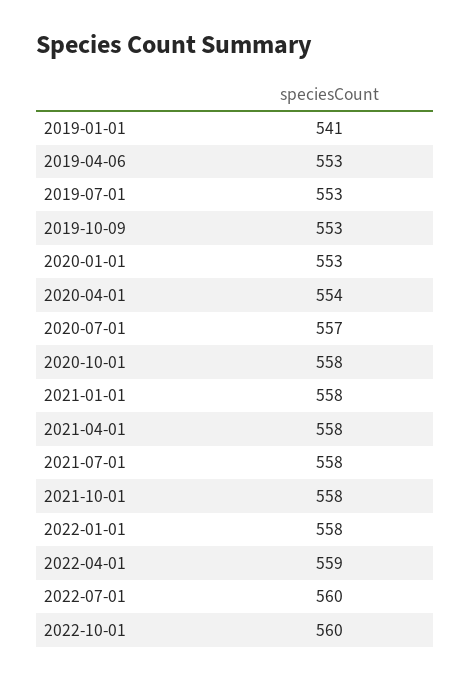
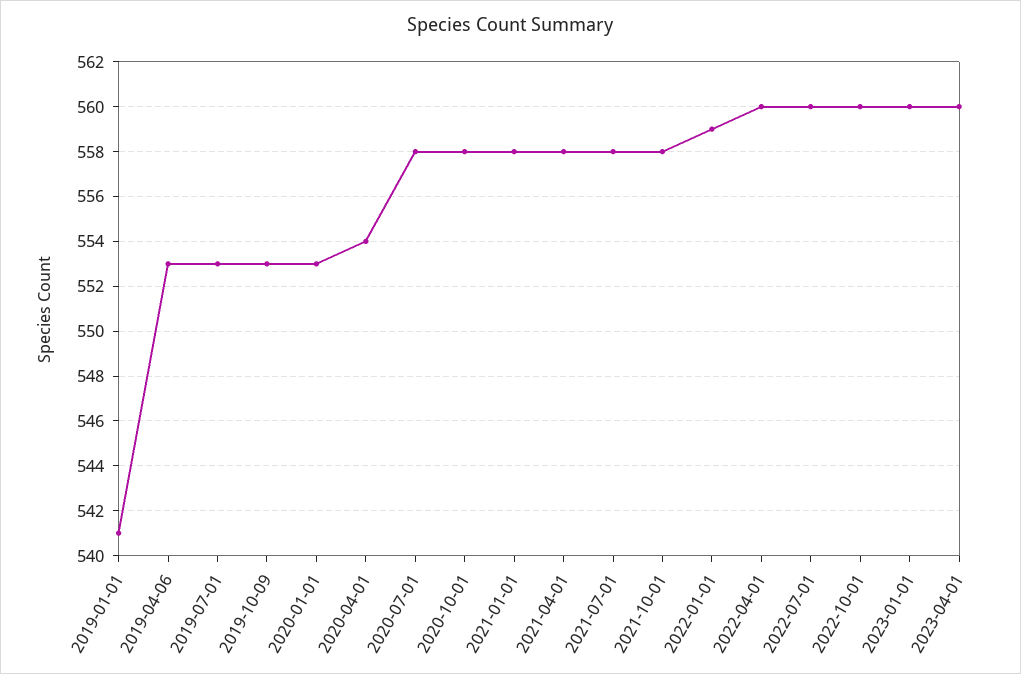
2020-07-01: 557 -> 558
2022-01-01: 558 -> 559
2022-04-01: 559 -> 560
2023-01-01: none -> 560
2023-04-01: none -> 560

